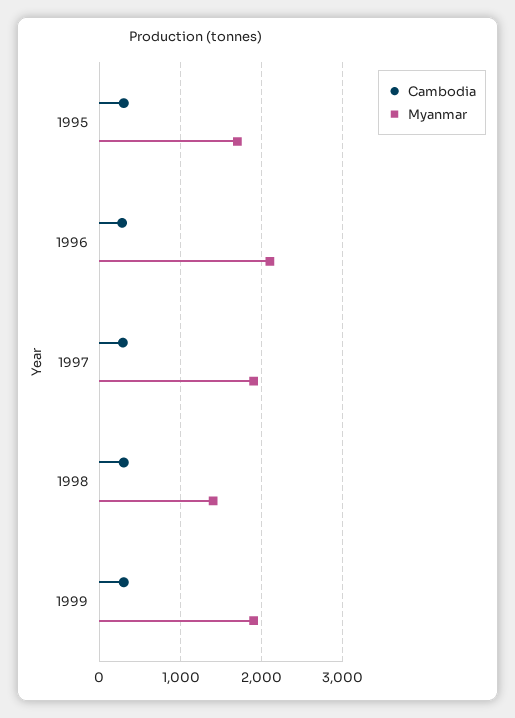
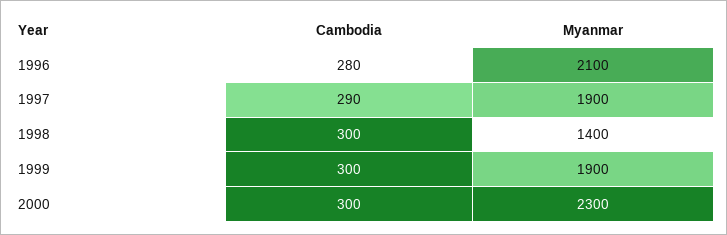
Cambodia, 1995: 300 -> none
Myanmar, 1995: 1700 -> none
Cambodia, 2000: none -> 300
Myanmar, 2000: none -> 2300

